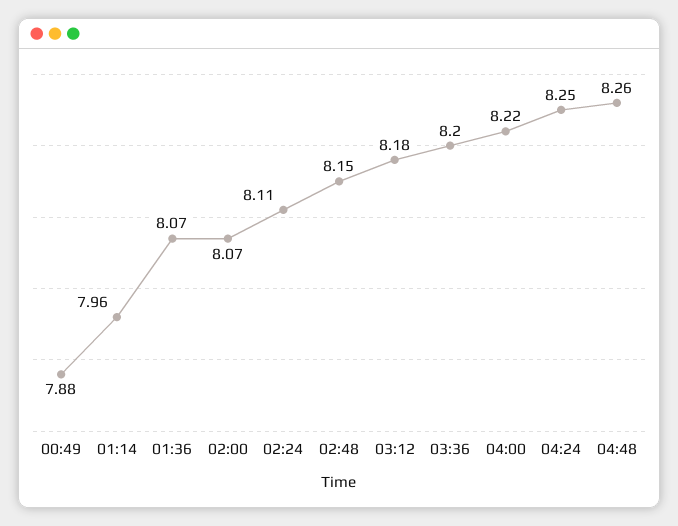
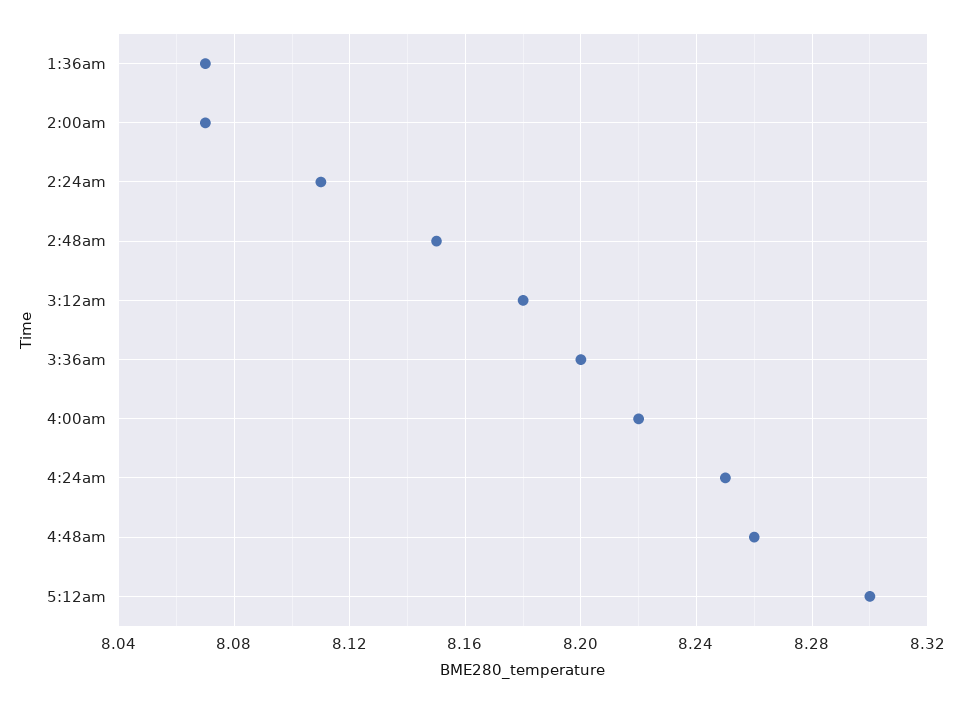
00:49: 7.88 -> none
01:14: 7.96 -> none
5:12am: none -> 8.3

